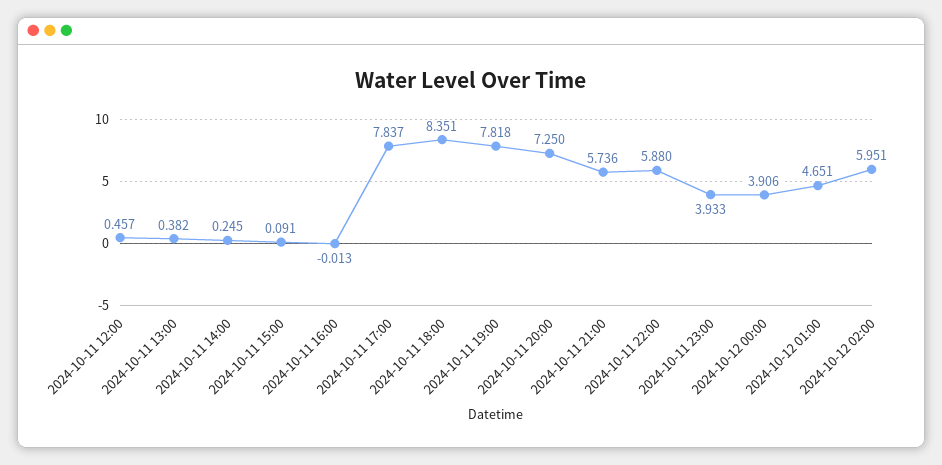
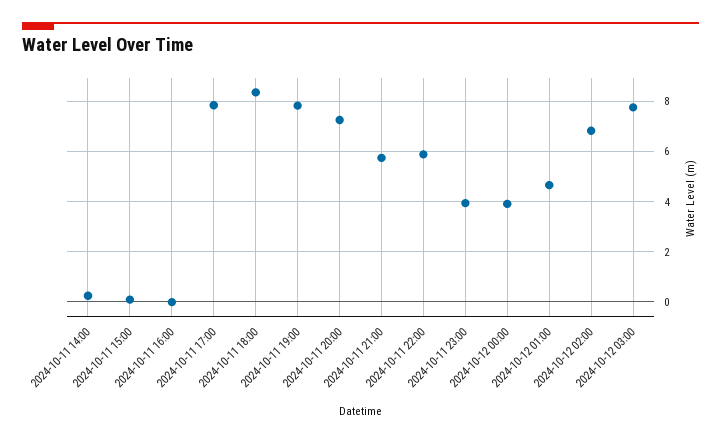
2024-10-11 12:00: 0.457 -> none
2024-10-11 13:00: 0.382 -> none
2024-10-12 02:00: 5.951 -> 6.75
2024-10-12 03:00: none -> 7.75

